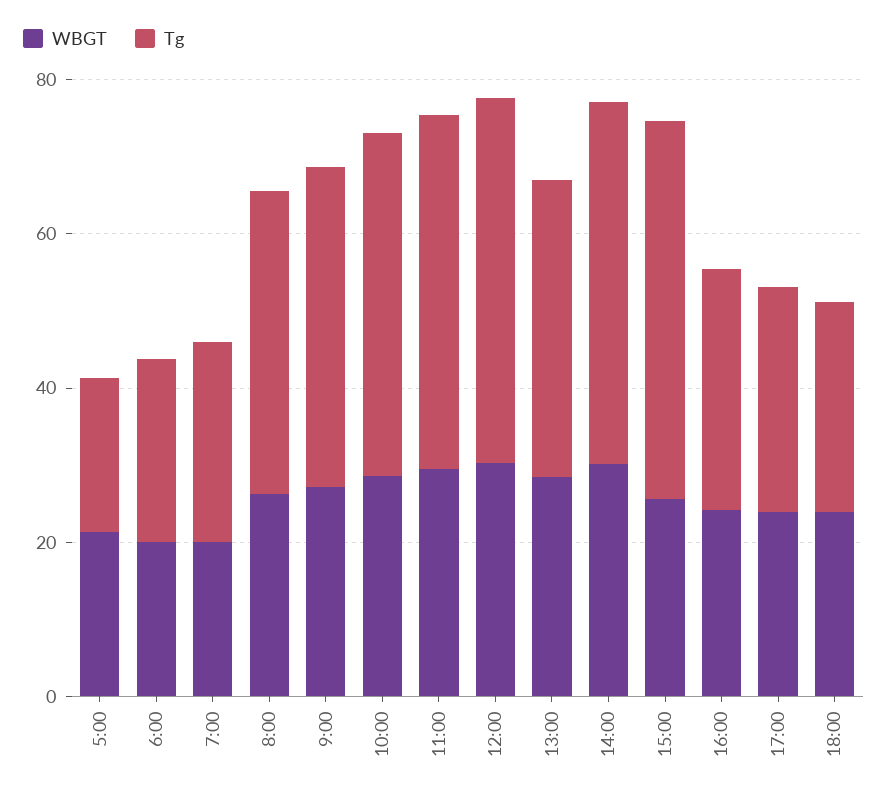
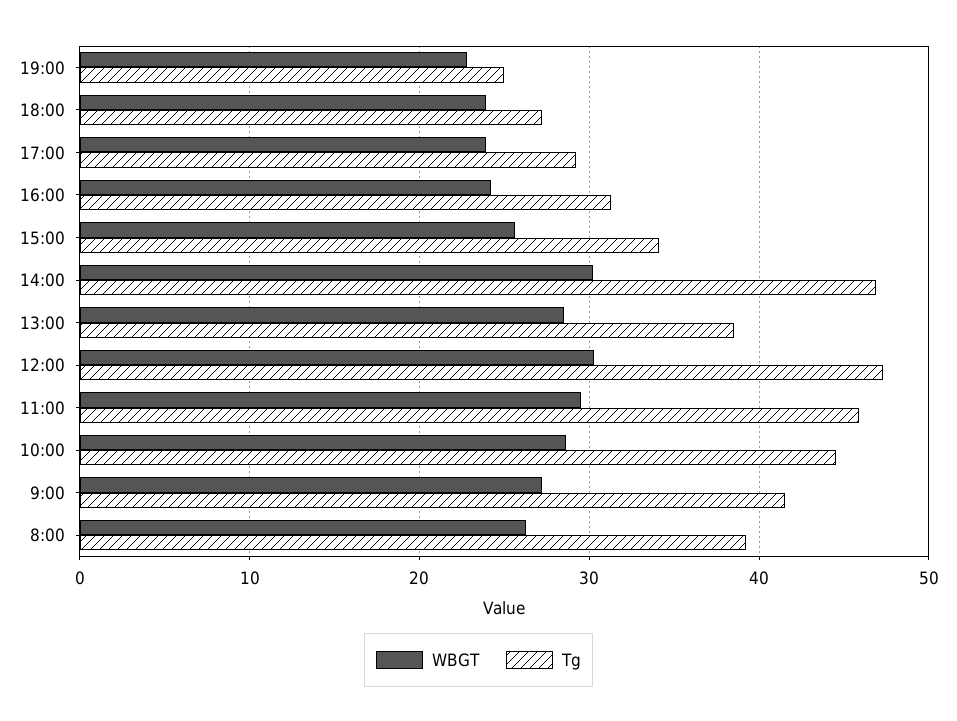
WBGT, 5:00: 20 -> none
Tg, 5:00: 20 -> none
WBGT, 6:00: 20 -> none
Tg, 6:00: 25 -> none
WBGT, 7:00: 20 -> none
Tg, 7:00: 25 -> none
Tg, 15:00: 50 -> 34
WBGT, 19:00: none -> 23
Tg, 19:00: none -> 25

